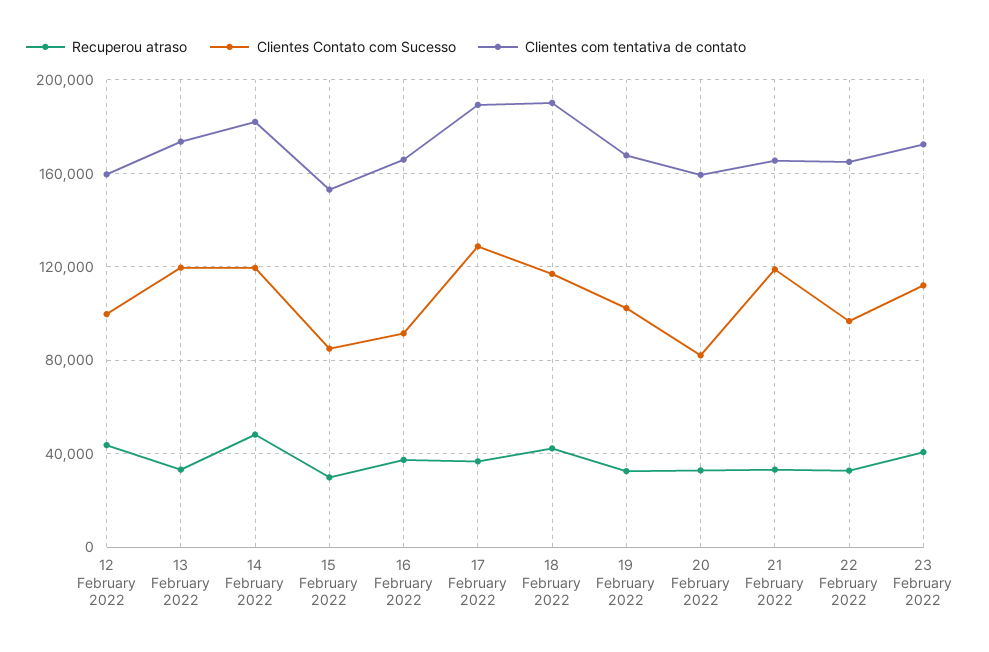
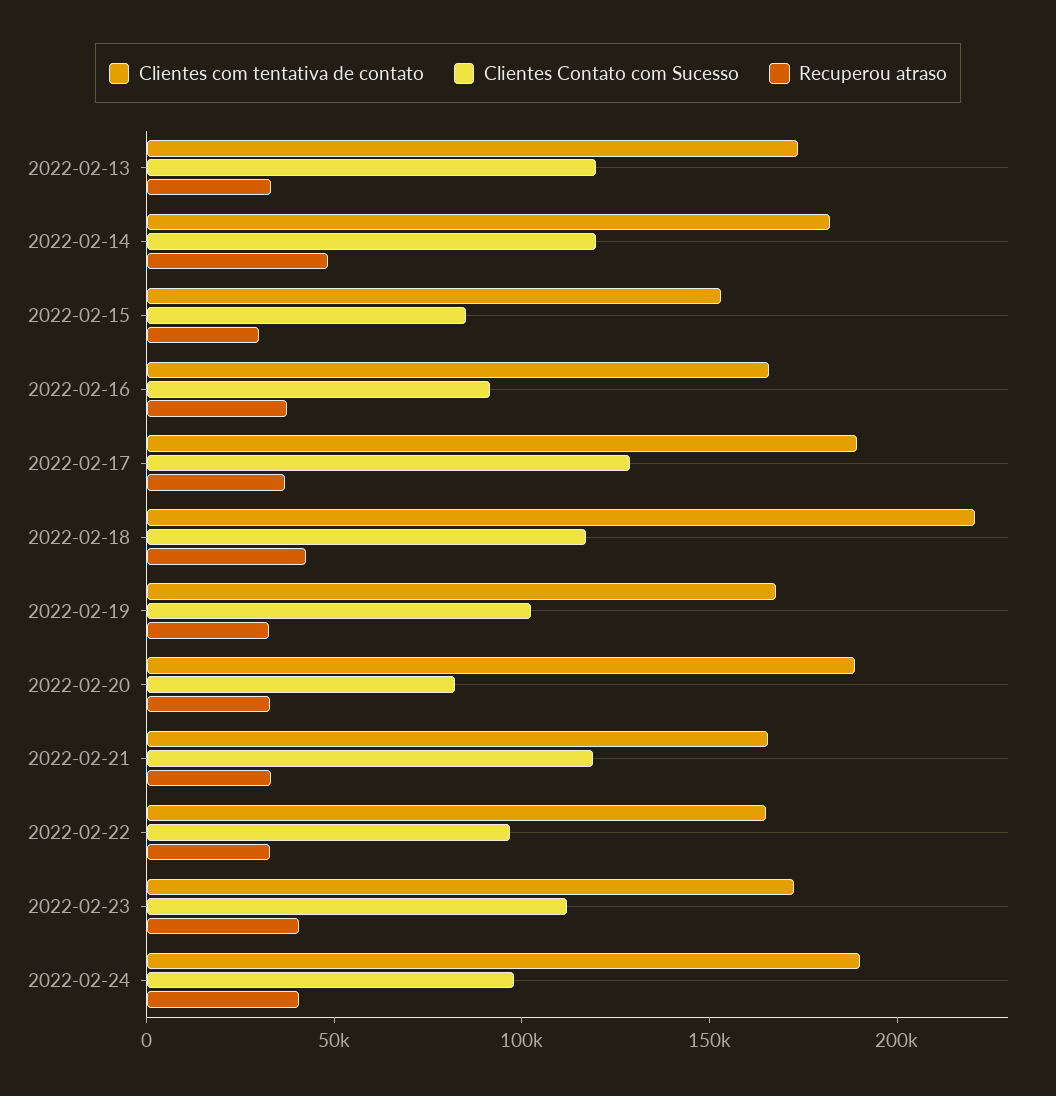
Recuperou atraso, 12 February 2022: 45000 -> none
Clientes Contato com Sucesso, 12 February 2022: 100000 -> none
Clientes com tentativa de contato, 12 February 2022: 160000 -> none
Clientes com tentativa de contato, 18 February 2022: 190000 -> 220000
Clientes com tentativa de contato, 20 February 2022: 160000 -> 190000
Clientes com tentativa de contato, 2022-02-24: none -> 190000
Clientes Contato com Sucesso, 2022-02-24: none -> 100000
Recuperou atraso, 2022-02-24: none -> 40000

